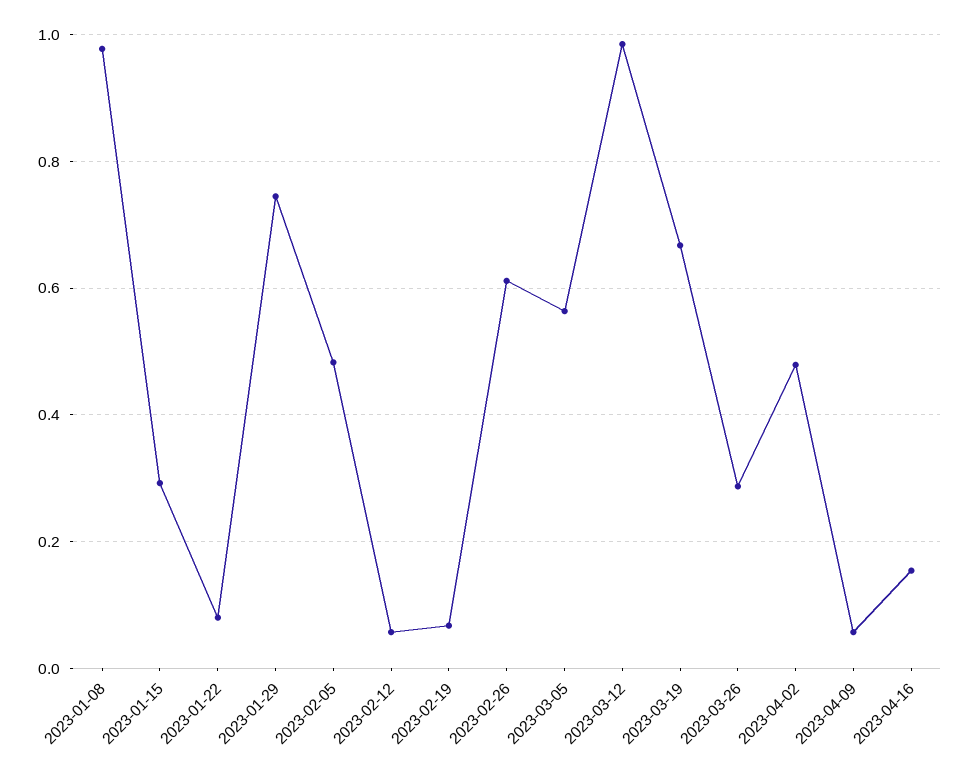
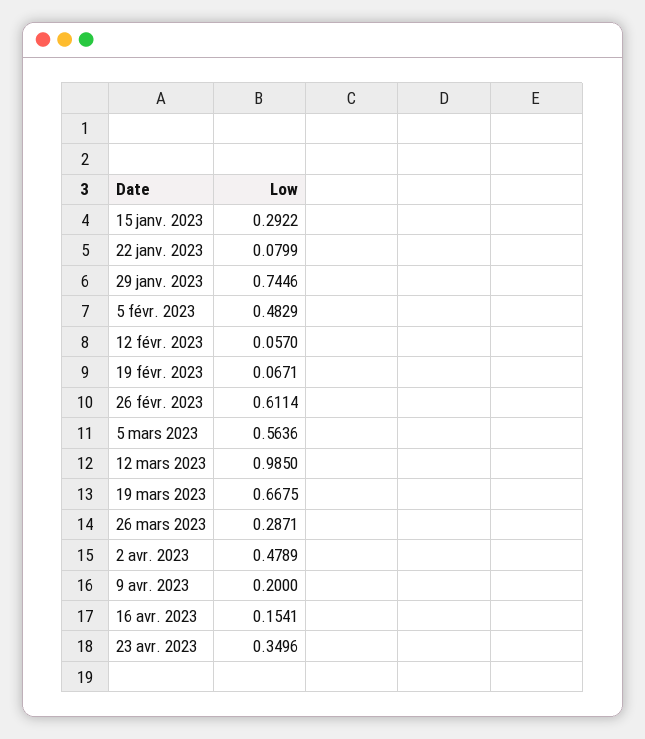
2023-01-08: 0.98 -> none
2023-04-09: 0.06 -> 0.2
23 avr. 2023: none -> 0.3496

